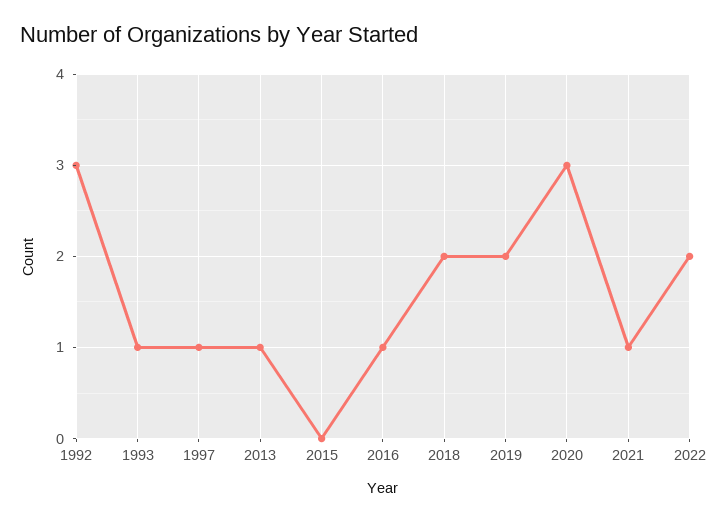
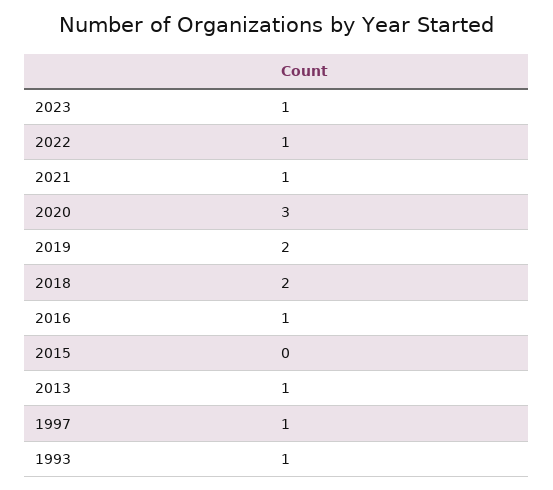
1992: 3 -> none
2022: 2 -> 1
2023: none -> 1

